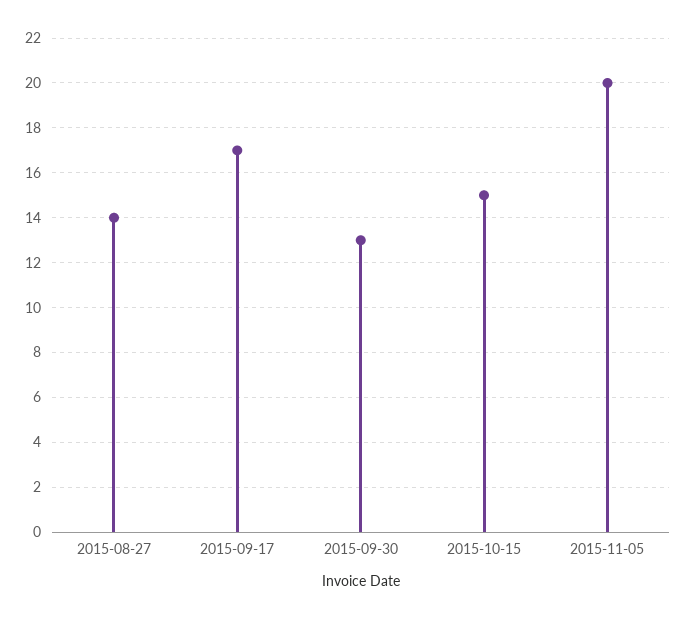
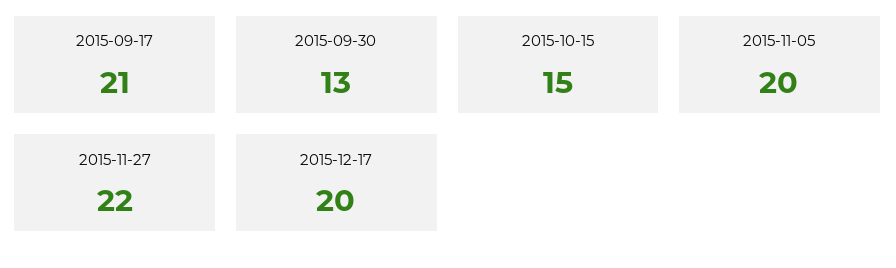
2015-08-27: 14 -> none
2015-09-17: 17 -> 21
2015-11-27: none -> 22
2015-12-17: none -> 20

